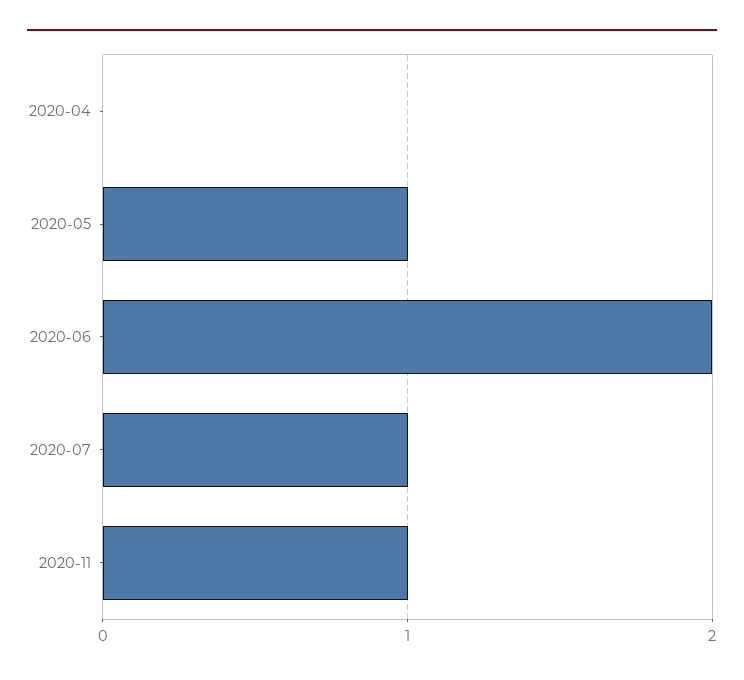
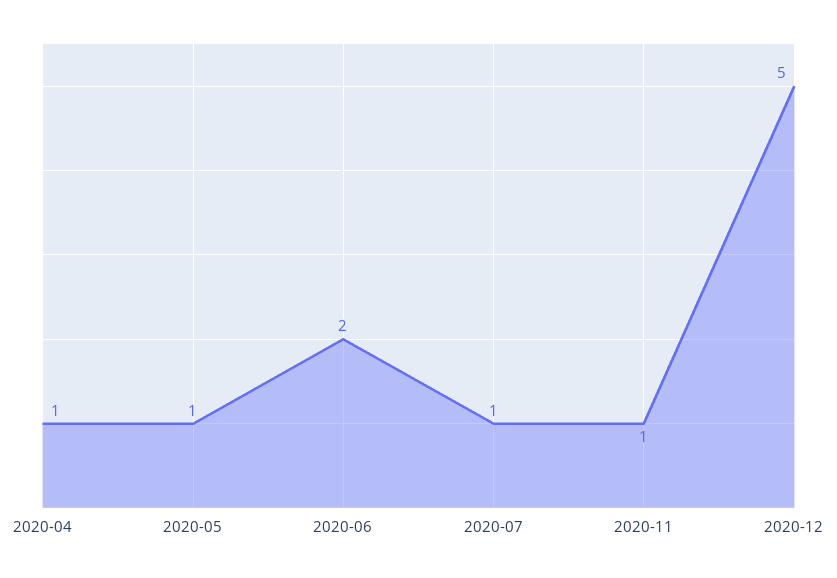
2020-04: 0 -> 1
2020-12: none -> 5

